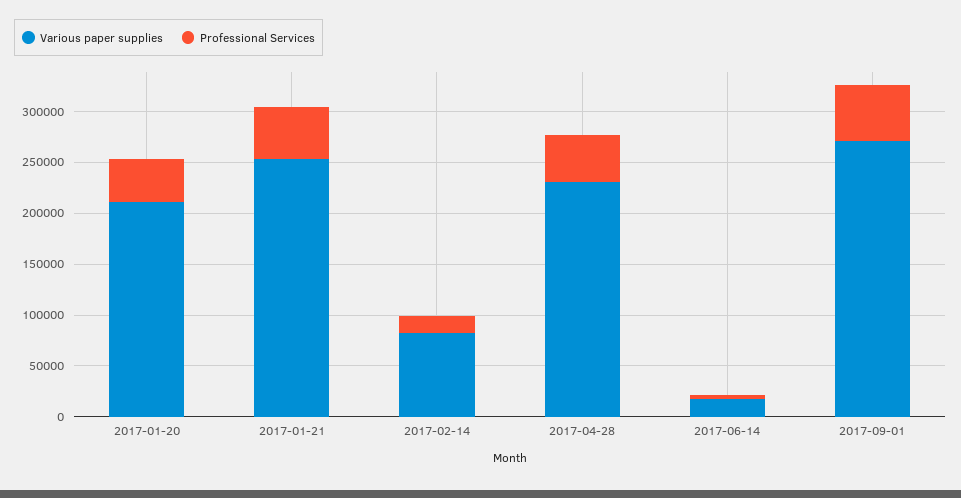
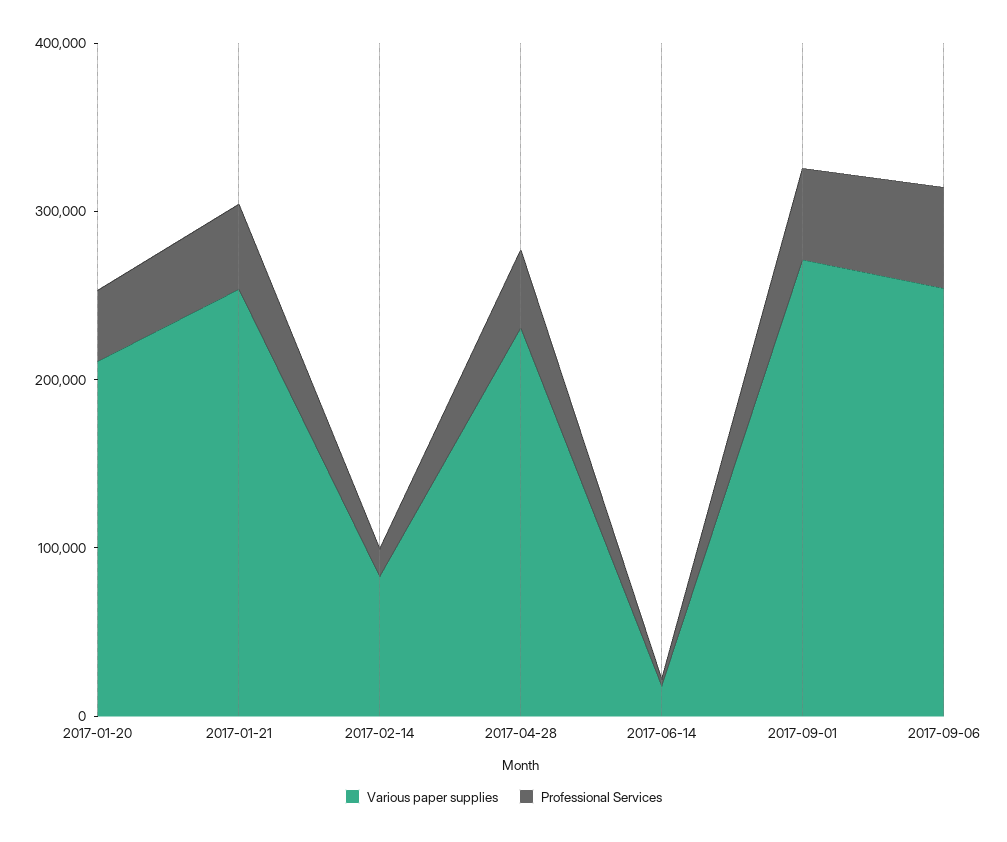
Various paper supplies, 2017-09-06: none -> 260000
Professional Services, 2017-09-06: none -> 60000

